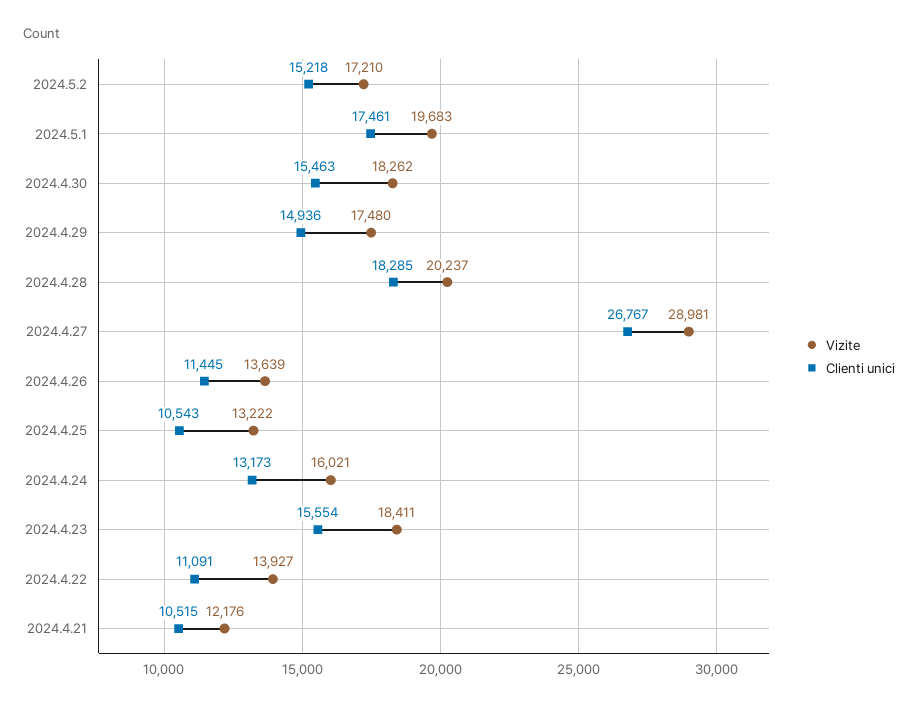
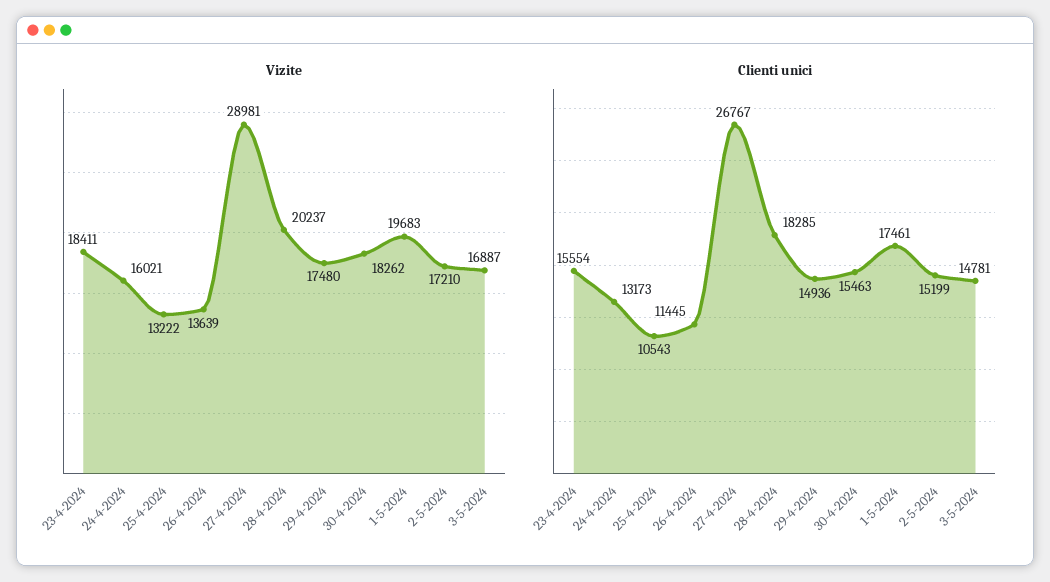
Clienti unici, 2024.5.2: 15218 -> 15199
Vizite, 2024.4.22: 13927 -> none
Clienti unici, 2024.4.22: 11091 -> none
Vizite, 2024.4.21: 12176 -> none
Clienti unici, 2024.4.21: 10515 -> none
Vizite, 3-5-2024: none -> 16887
Clienti unici, 3-5-2024: none -> 14781

